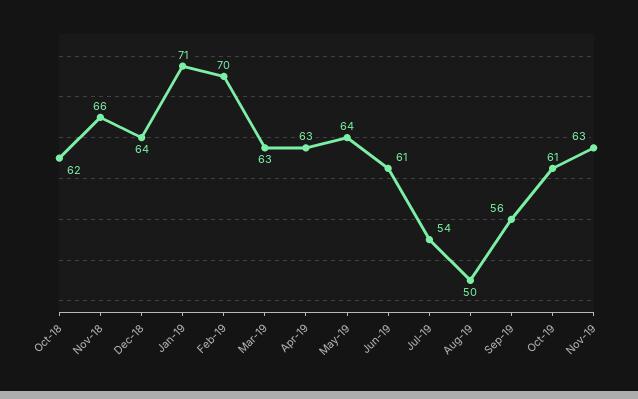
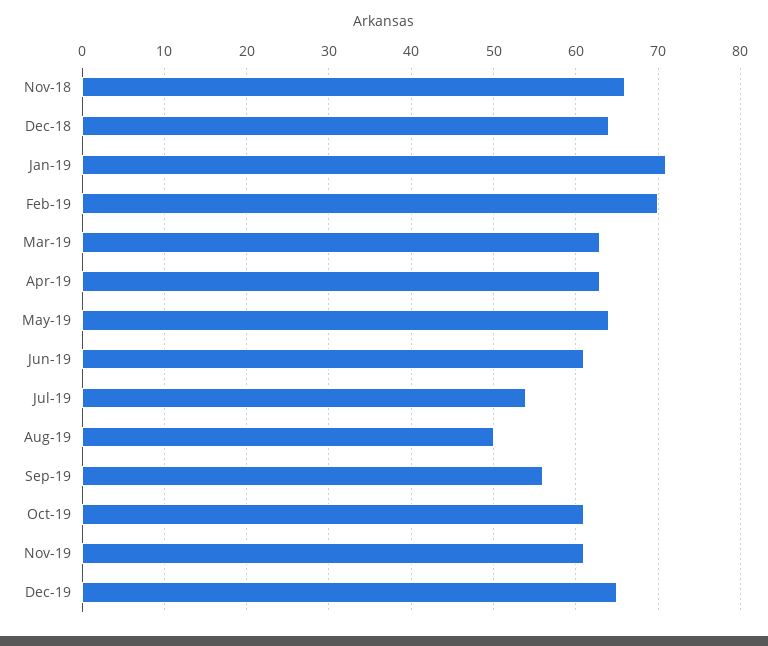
Oct-18: 62 -> none
Nov-19: 63 -> 61
Dec-19: none -> 65

